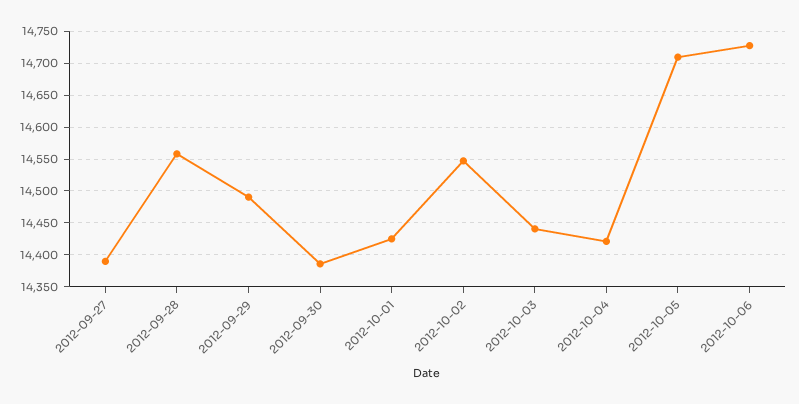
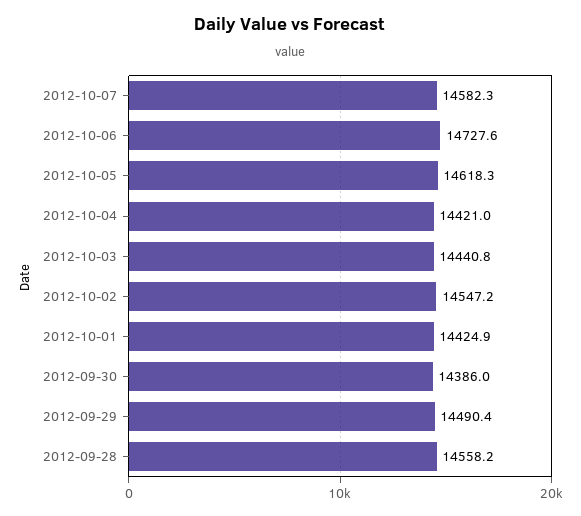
2012-09-27: 14390 -> none
2012-10-05: 14710 -> 14618.3
2012-10-07: none -> 14582.3

